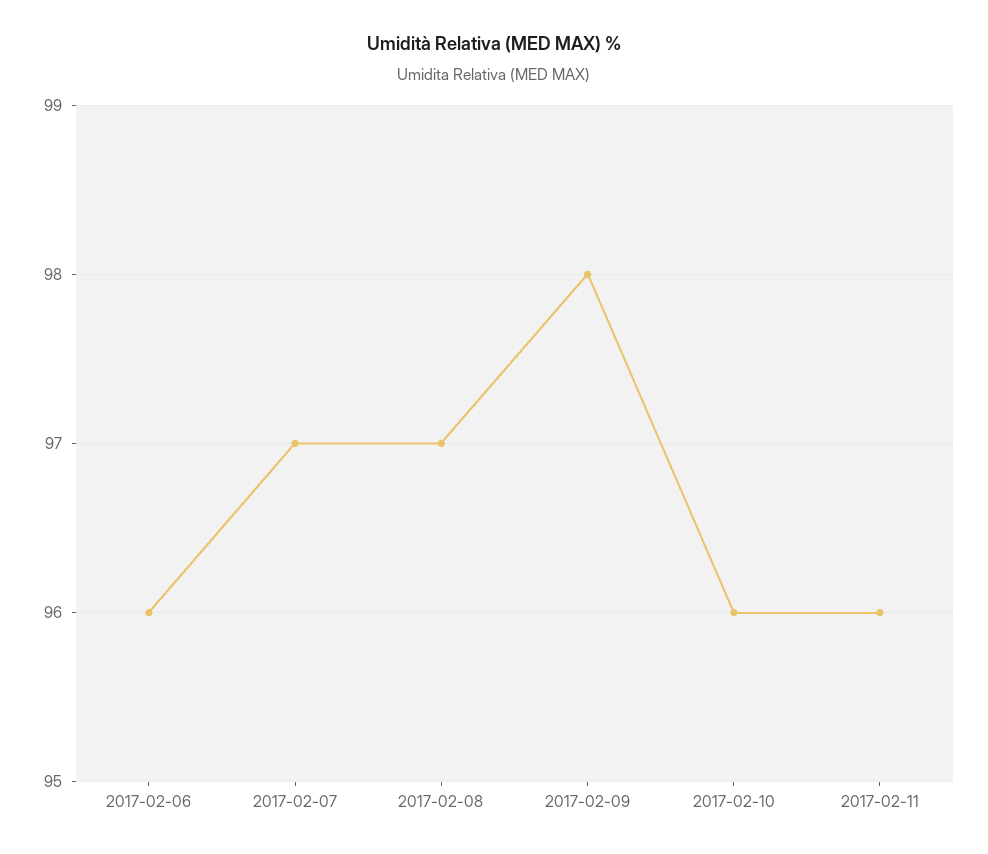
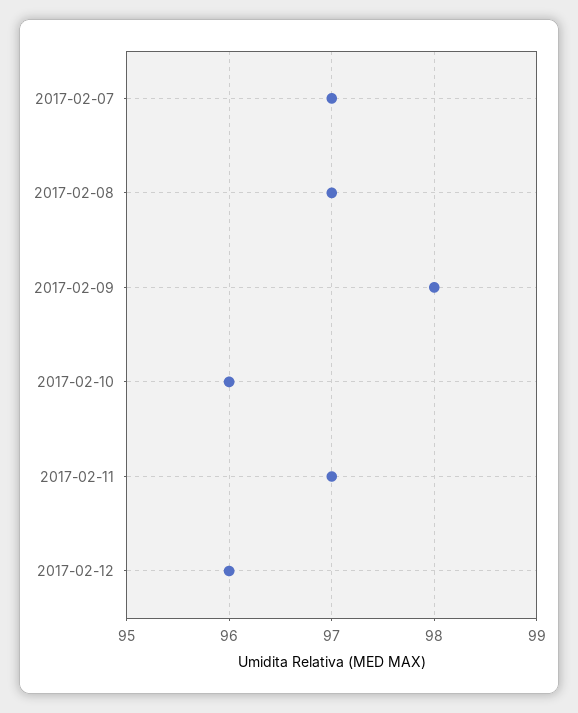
2017-02-06: 96 -> none
2017-02-11: 96 -> 97
2017-02-12: none -> 96

